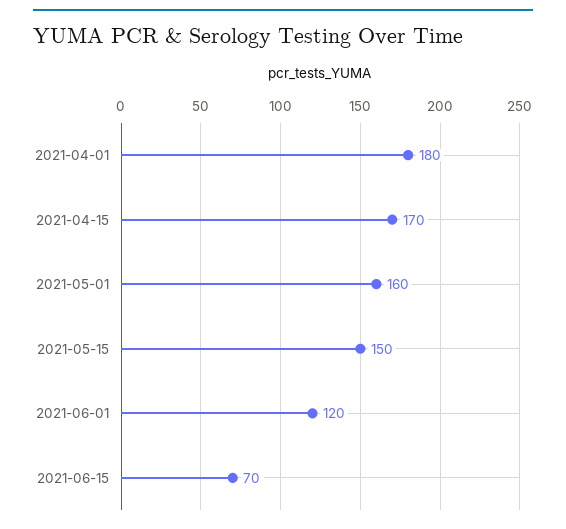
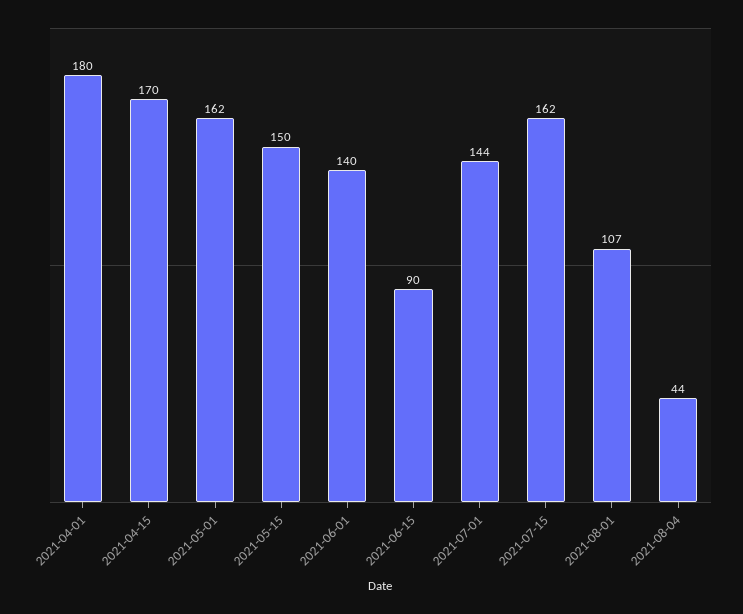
2021-05-01: 160 -> 162
2021-06-01: 120 -> 140
2021-06-15: 70 -> 90
2021-07-01: none -> 144
2021-07-15: none -> 162
2021-08-01: none -> 107
2021-08-04: none -> 44

